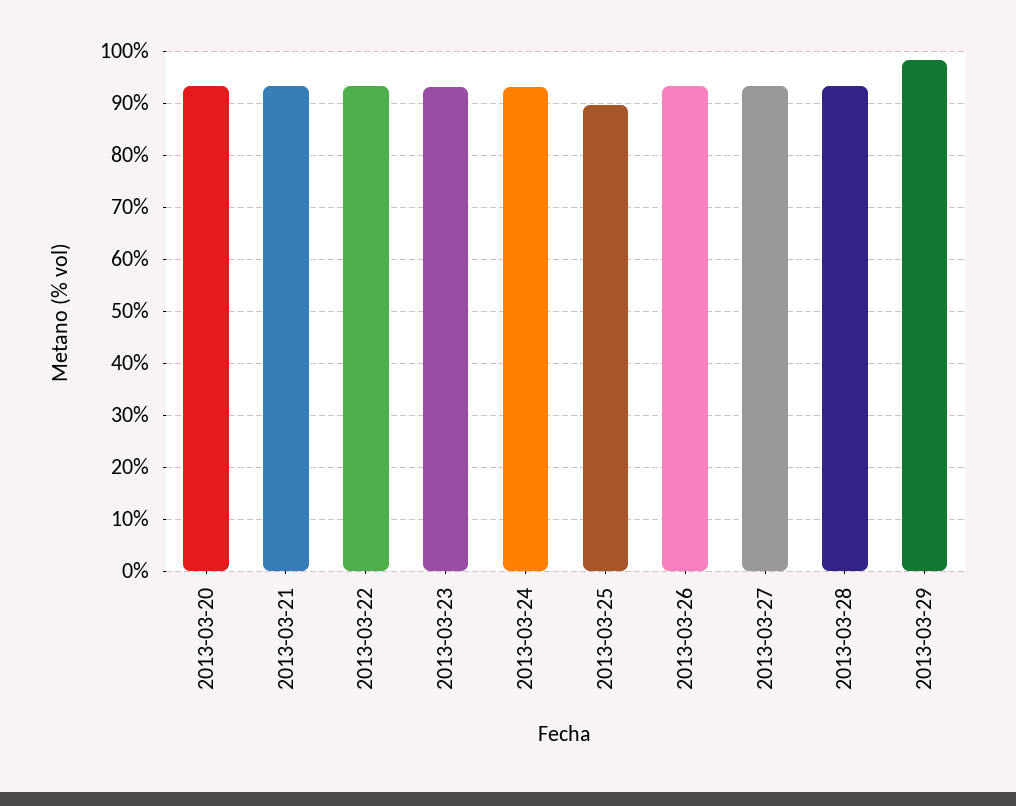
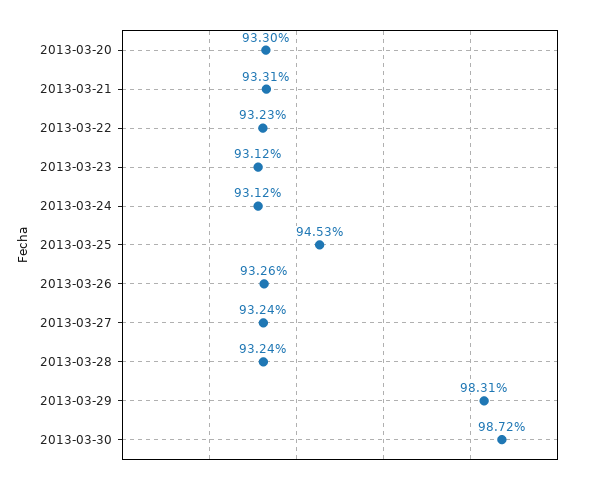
2013-03-25: 90 -> 94.53
2013-03-30: none -> 98.72

